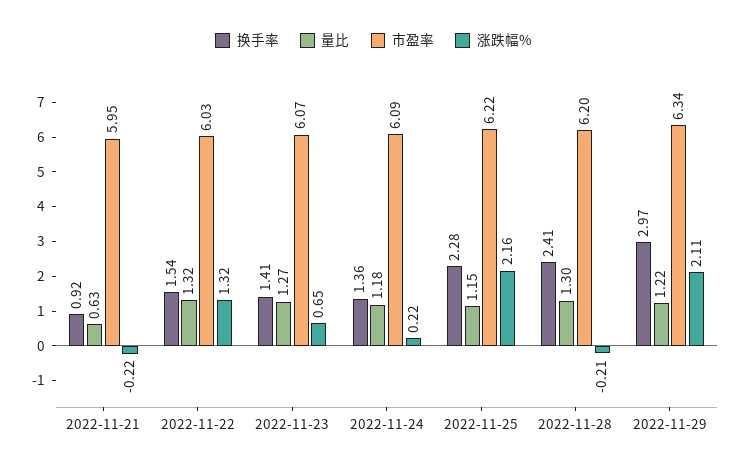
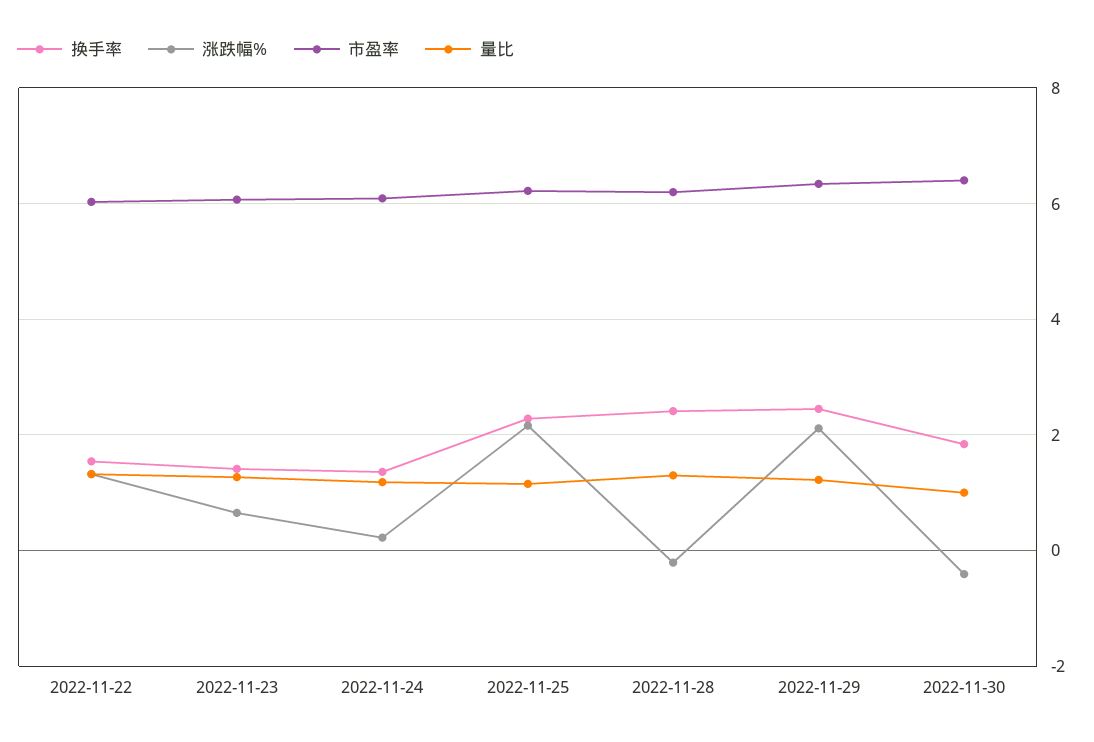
换手率, 2022-11-21: 0.92 -> none
量比, 2022-11-21: 0.63 -> none
市盈率, 2022-11-21: 5.95 -> none
涨跌幅%, 2022-11-21: -0.22 -> none
换手率, 2022-11-29: 2.97 -> 2.4
换手率, 2022-11-30: none -> 1.8
涨跌幅%, 2022-11-30: none -> -0.4
市盈率, 2022-11-30: none -> 6.4
量比, 2022-11-30: none -> 1

